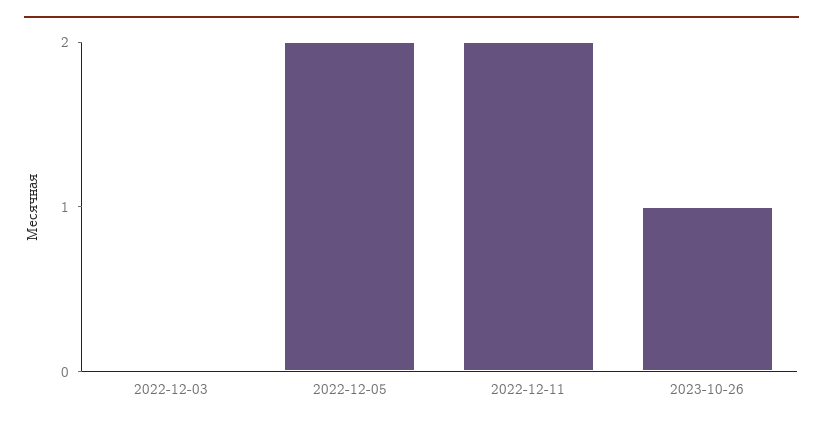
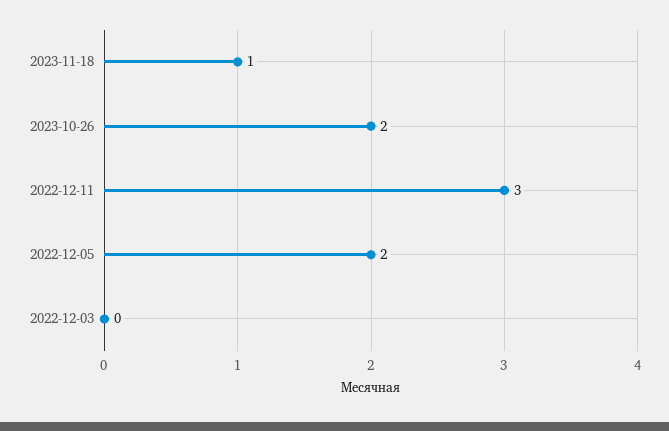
2022-12-11: 2 -> 3
2023-10-26: 1 -> 2
2023-11-18: none -> 1

